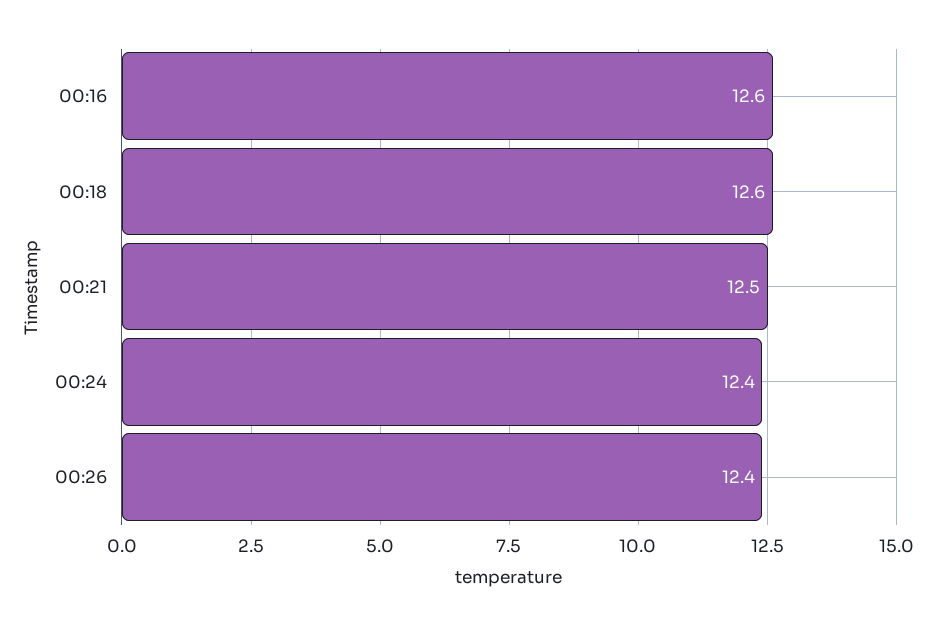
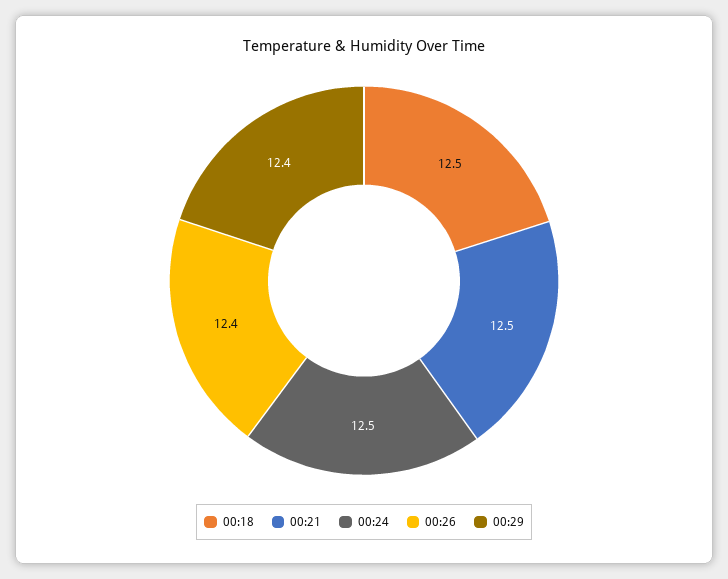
00:16: 12.6 -> none
00:18: 12.6 -> 12.5
00:24: 12.4 -> 12.5
00:29: none -> 12.4

